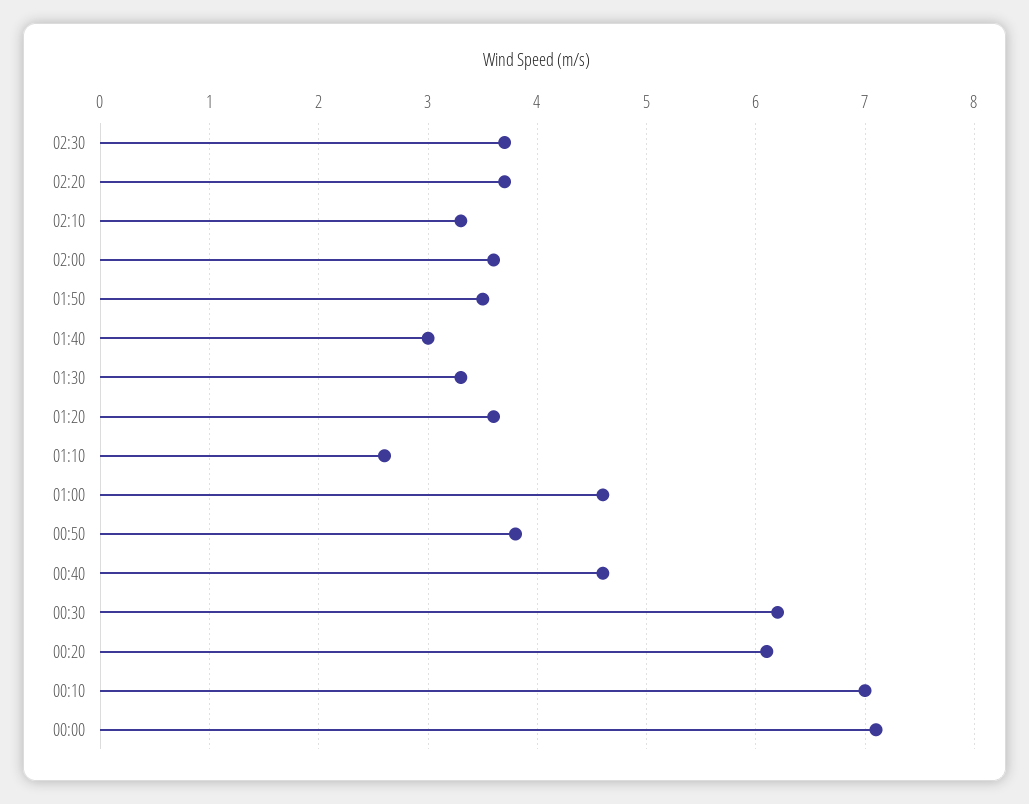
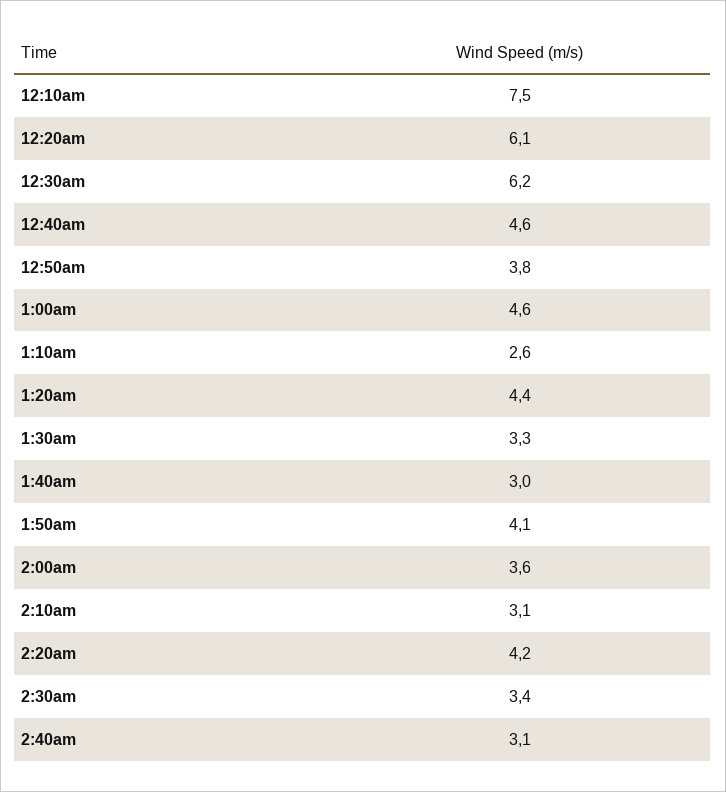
02:30: 3.7 -> 3.4
02:20: 3.7 -> 4.2
02:10: 3.3 -> 3.1
01:50: 3.5 -> 4.1
01:20: 3.6 -> 4.4
00:10: 7 -> 7.5
00:00: 7.1 -> none
2:40am: none -> 3.1

